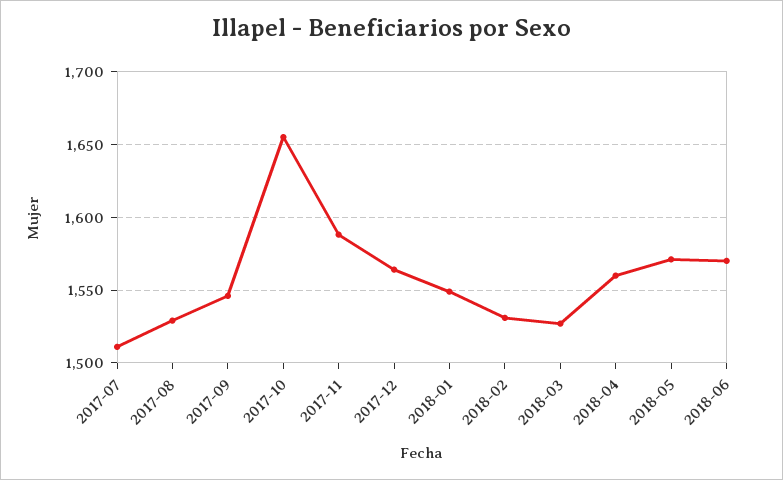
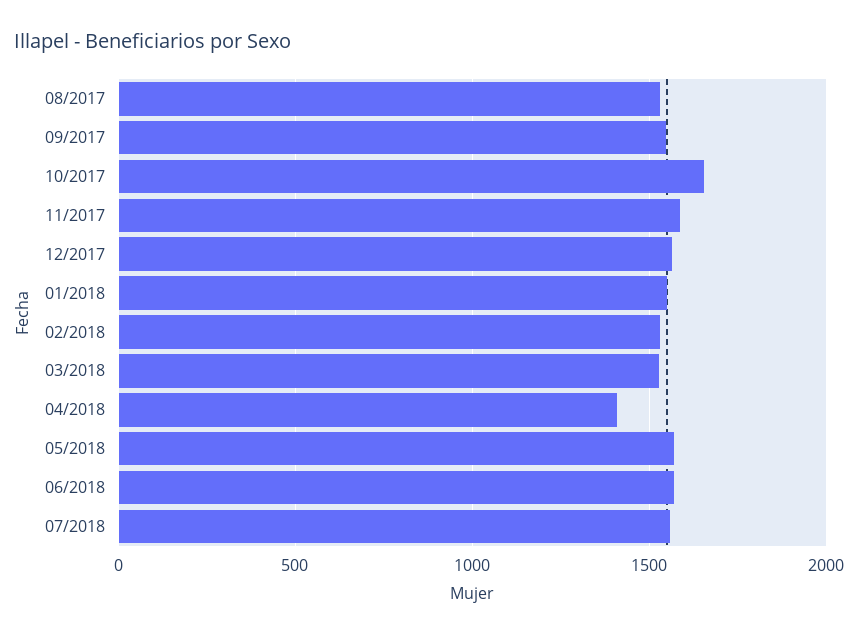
2017-07: 1510 -> none
2018-04: 1560 -> 1400
07/2018: none -> 1550

